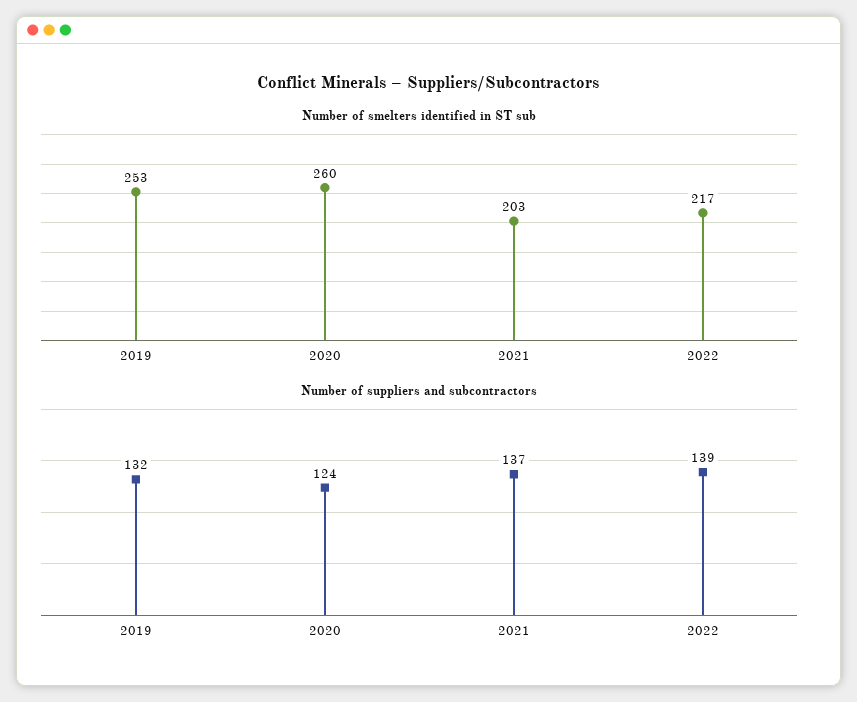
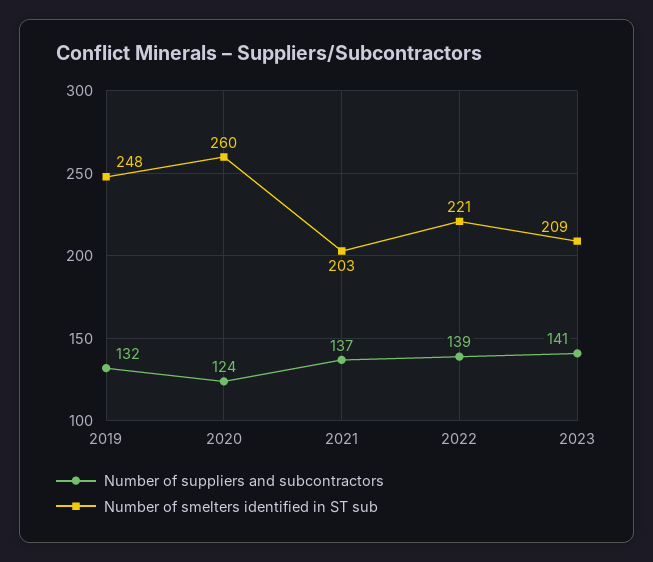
Number of smelters identified in ST sub, 2019: 253 -> 248
Number of smelters identified in ST sub, 2022: 217 -> 221
Number of suppliers and subcontractors, 2023: none -> 141
Number of smelters identified in ST sub, 2023: none -> 209

